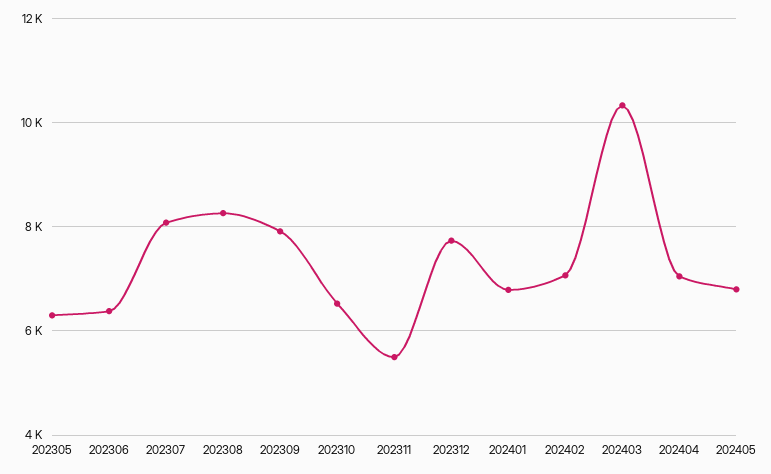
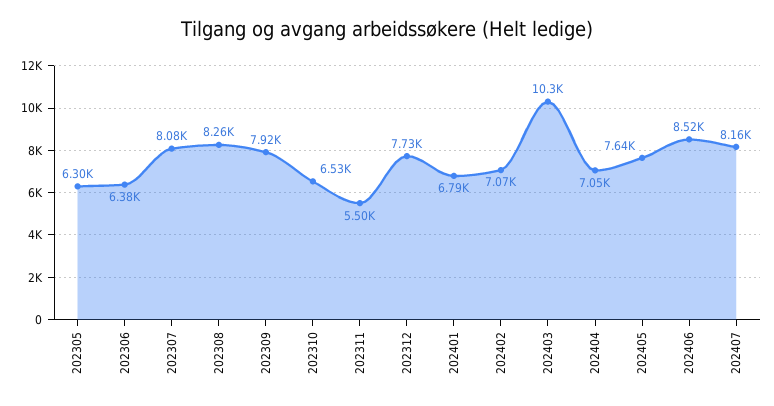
202405: 6800 -> 7640
202406: none -> 8520
202407: none -> 8160

